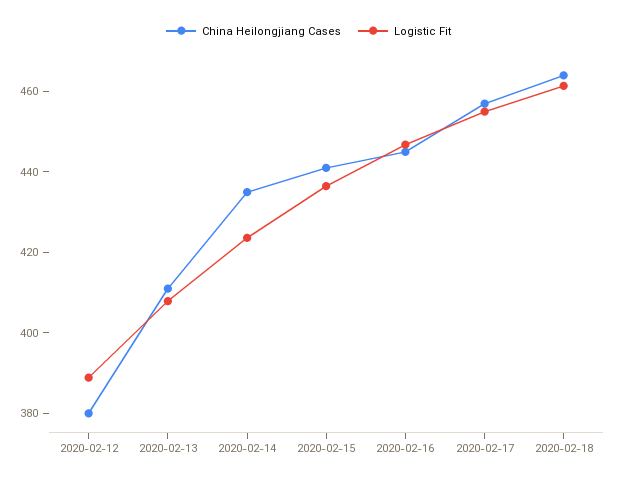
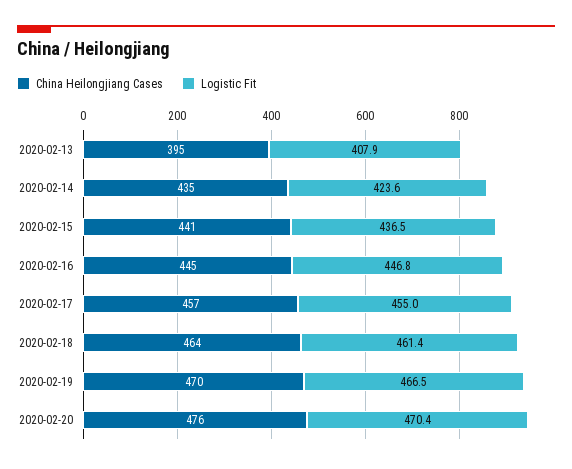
China Heilongjiang Cases, 2020-02-12: 380 -> none
Logistic Fit, 2020-02-12: 390 -> none
China Heilongjiang Cases, 2020-02-13: 410 -> 395
China Heilongjiang Cases, 2020-02-19: none -> 470
Logistic Fit, 2020-02-19: none -> 466.5
China Heilongjiang Cases, 2020-02-20: none -> 476
Logistic Fit, 2020-02-20: none -> 470.4

